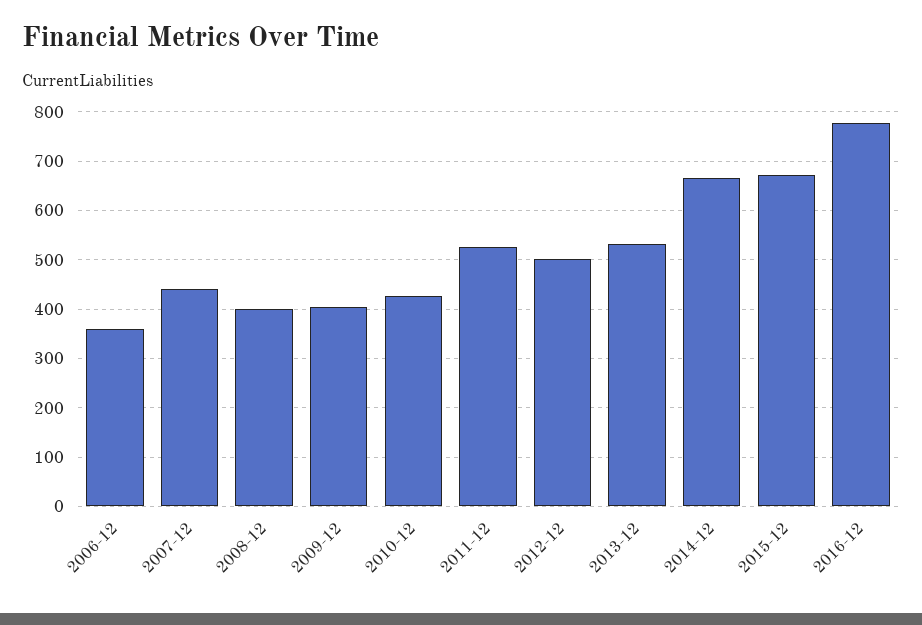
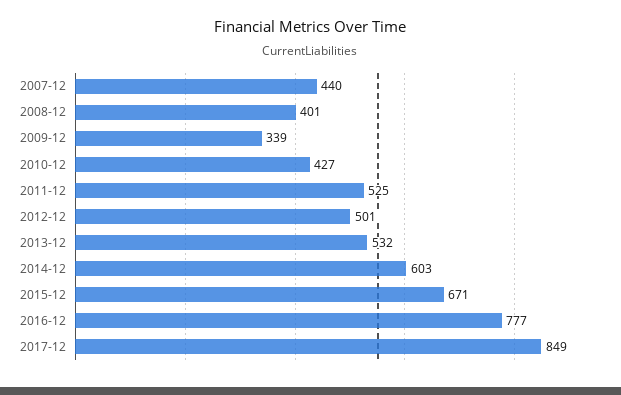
2006-12: 360 -> none
2009-12: 400 -> 339
2014-12: 660 -> 603
2017-12: none -> 849

